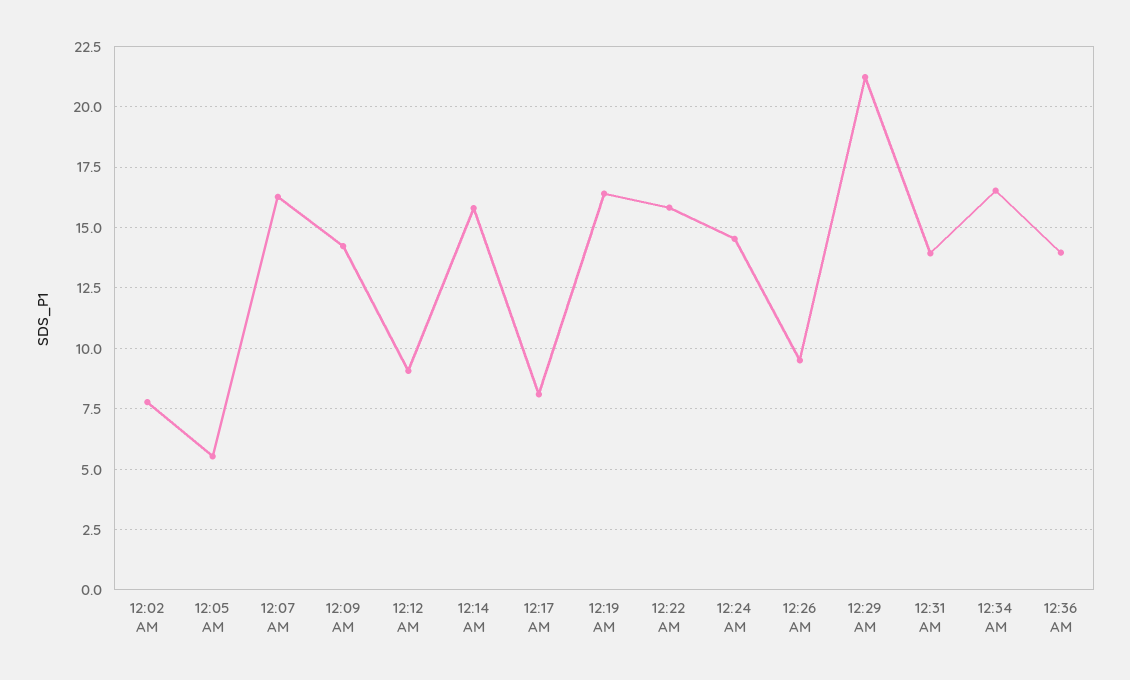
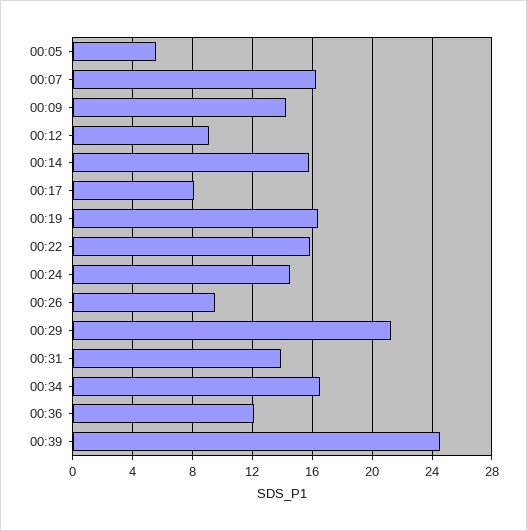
12:02 AM: 7.75 -> none
12:36 AM: 14 -> 12
00:39: none -> 24.5

